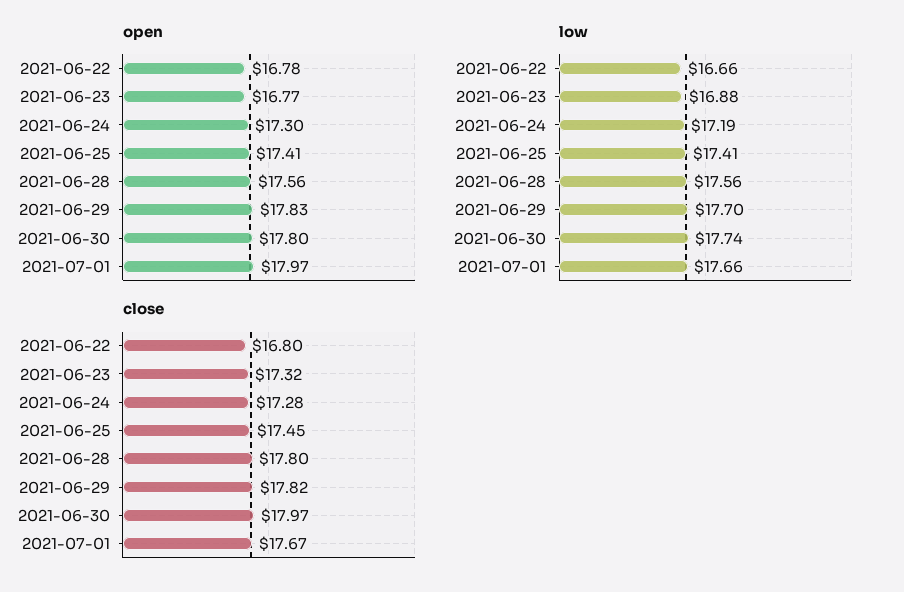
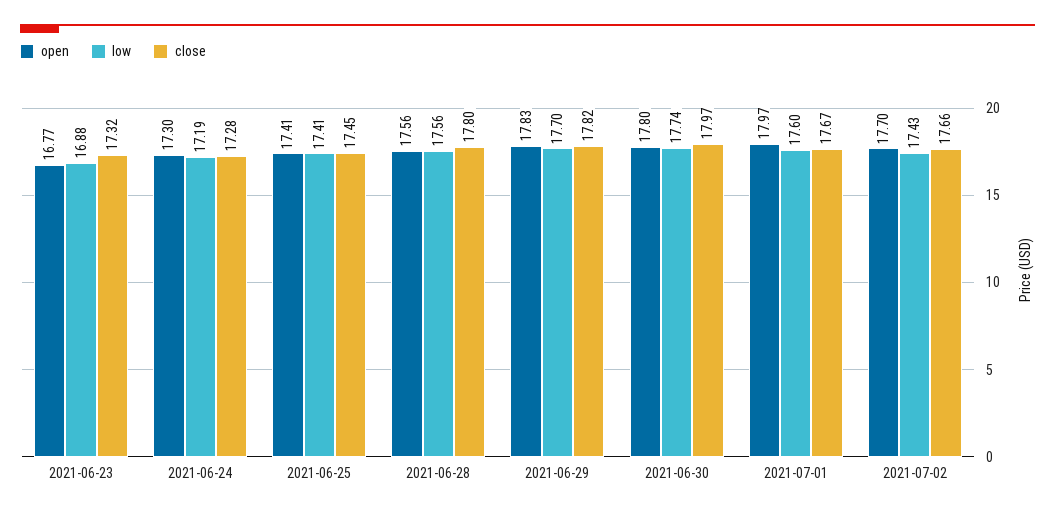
open, 2021-06-22: 16.78 -> none
low, 2021-06-22: 16.66 -> none
low, 2021-07-01: 17.66 -> 17.6
close, 2021-06-22: 16.8 -> none
open, 2021-07-02: none -> 17.7
low, 2021-07-02: none -> 17.43
close, 2021-07-02: none -> 17.66

